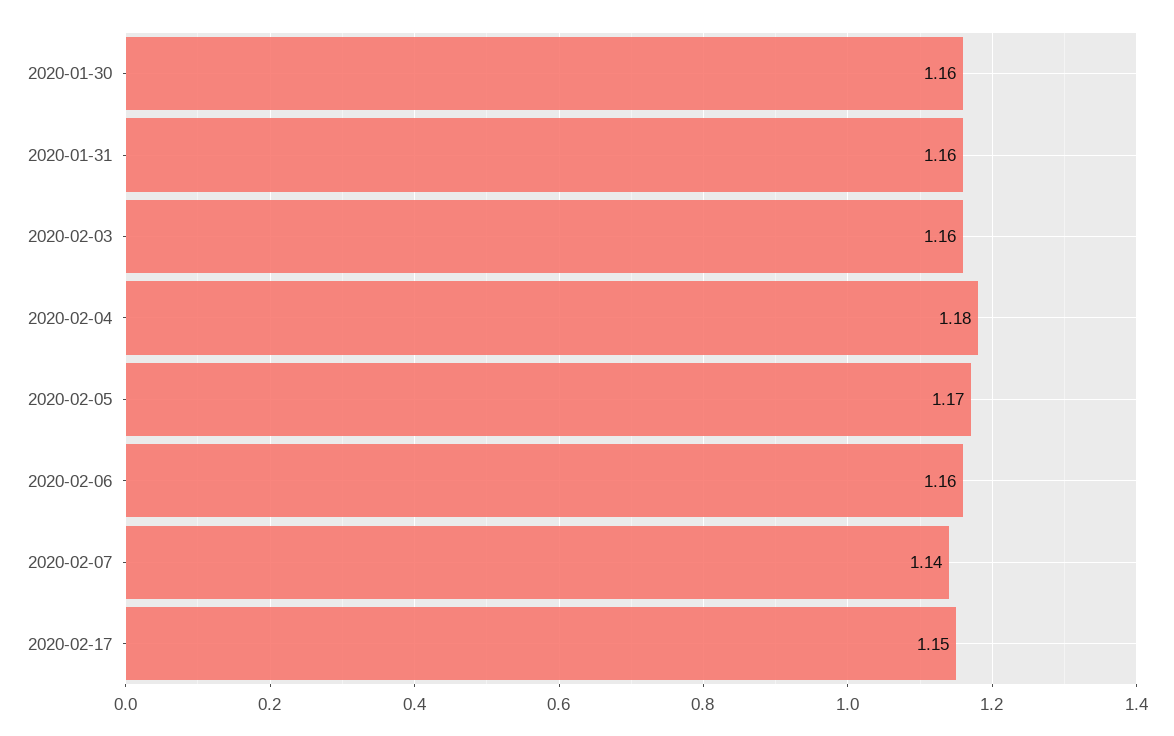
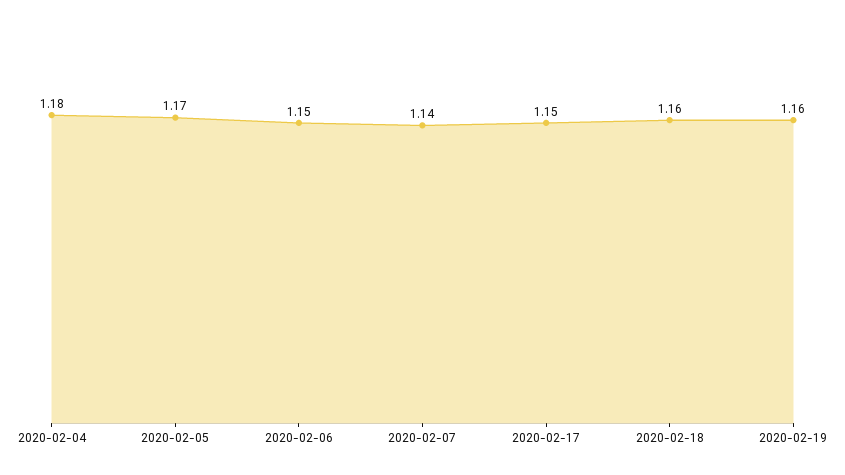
2020-01-30: 1.16 -> none
2020-01-31: 1.16 -> none
2020-02-03: 1.16 -> none
2020-02-06: 1.16 -> 1.15
2020-02-18: none -> 1.16
2020-02-19: none -> 1.16

